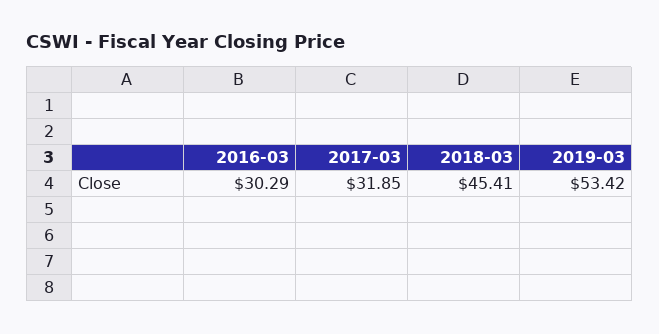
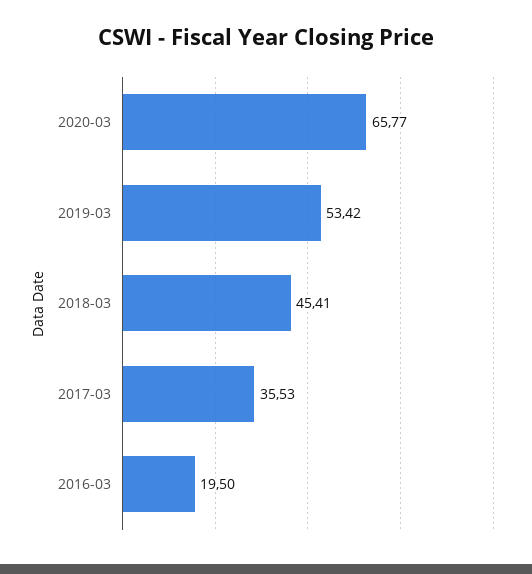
2016-03: 30.29 -> 19.5
2017-03: 31.85 -> 35.53
2020-03: none -> 65.77

